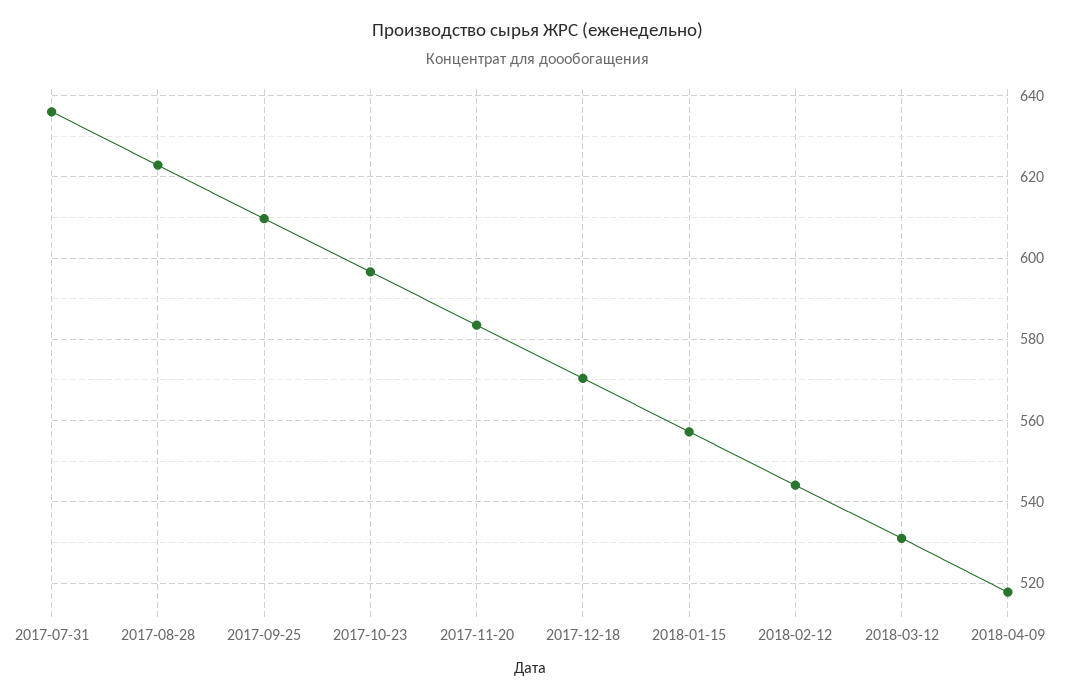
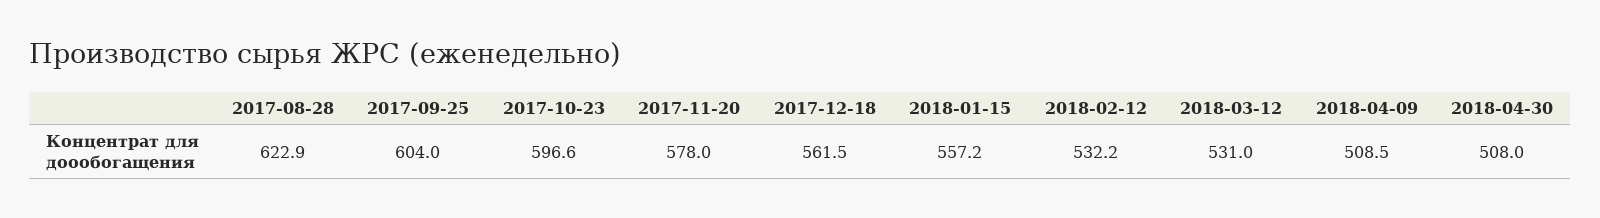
2017-07-31: 636 -> none
2017-09-25: 610 -> 604
2017-11-20: 584 -> 578
2017-12-18: 570 -> 561.5
2018-02-12: 544 -> 532.2
2018-04-09: 518 -> 508.5
2018-04-30: none -> 508

